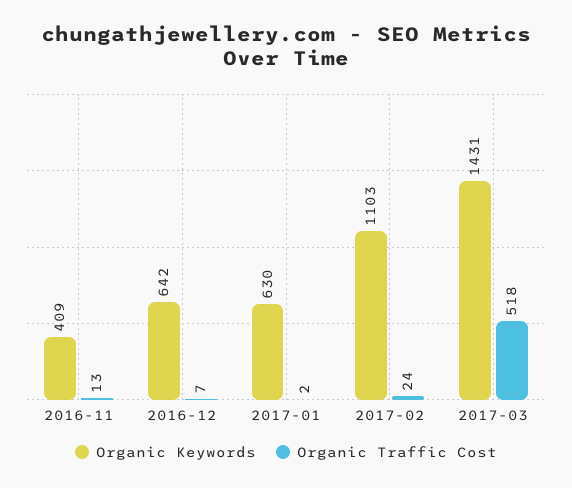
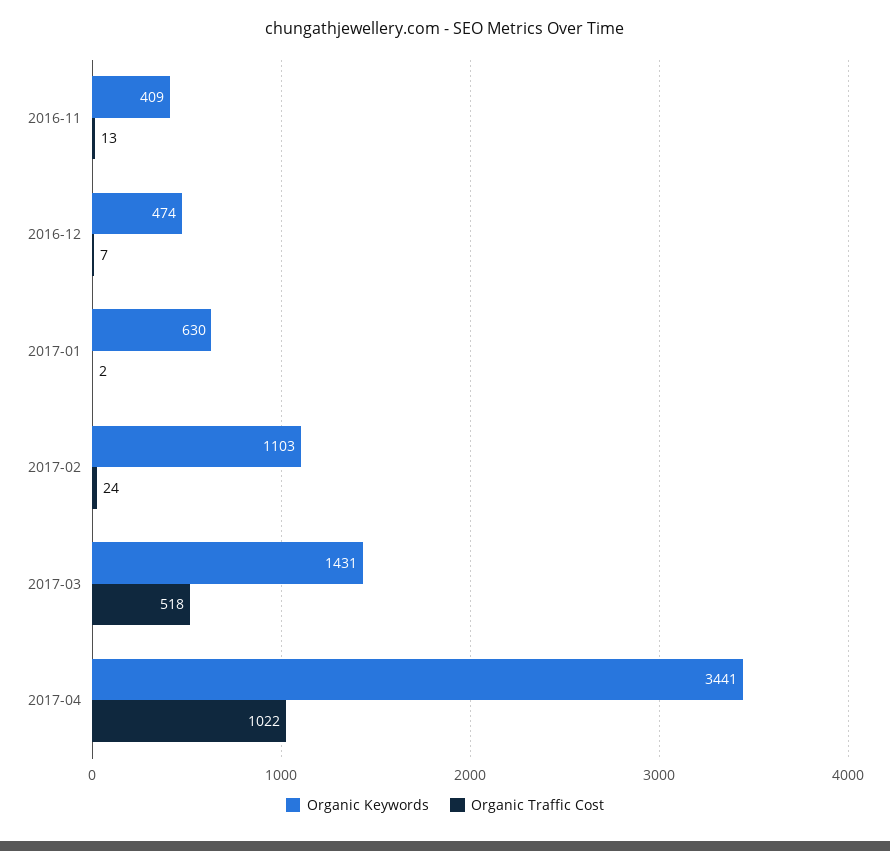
Organic Keywords, 2016-12: 642 -> 474
Organic Keywords, 2017-04: none -> 3441
Organic Traffic Cost, 2017-04: none -> 1022

